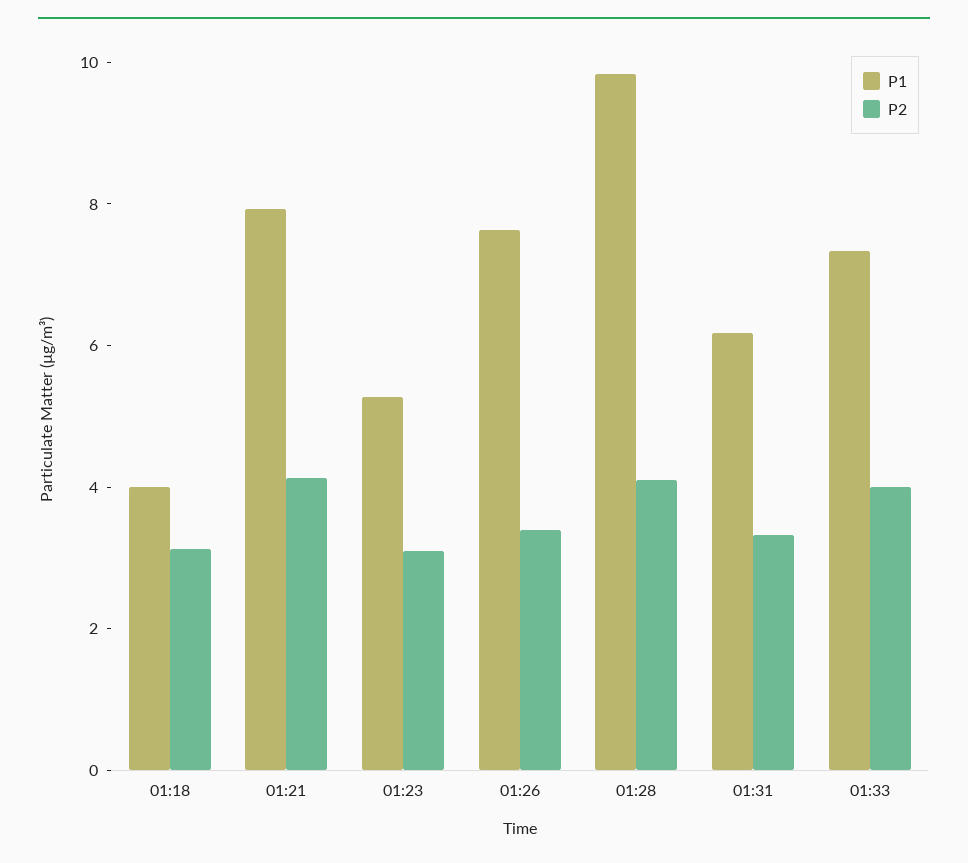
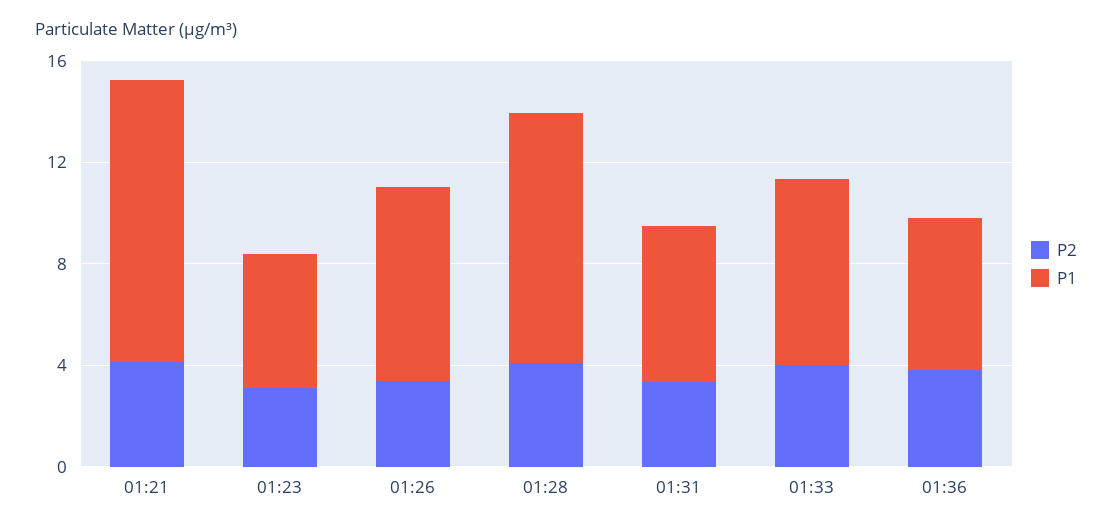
P1, 01:18: 4 -> none
P2, 01:18: 3 -> none
P1, 01:21: 8 -> 11
P2, 01:36: none -> 4
P1, 01:36: none -> 6

